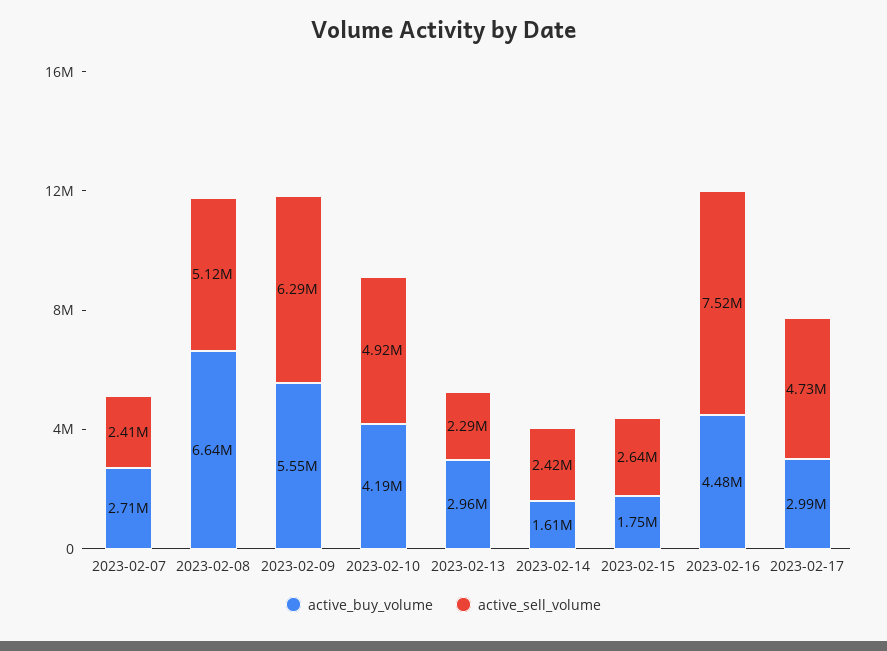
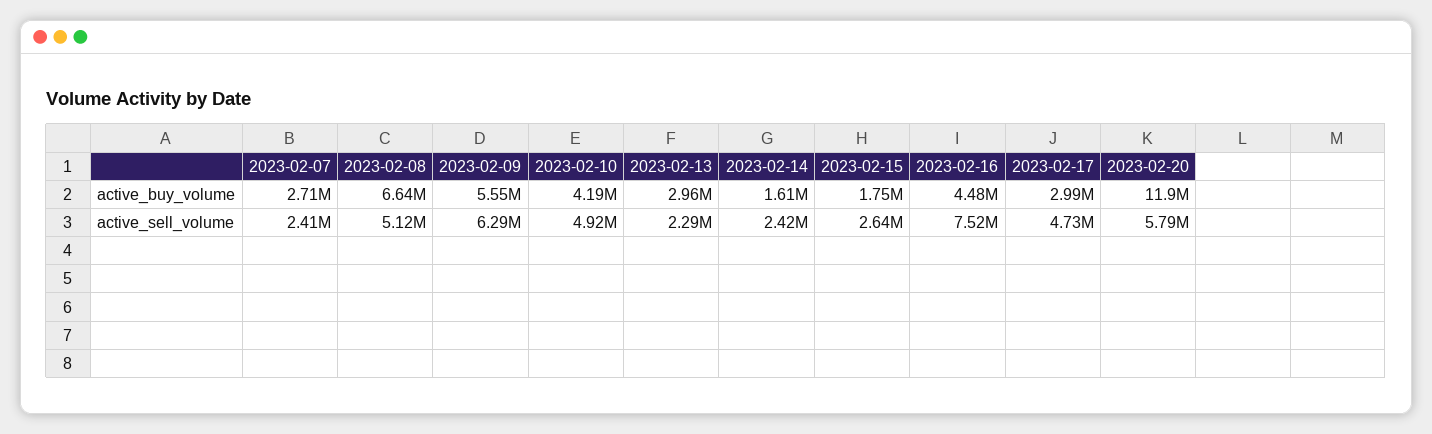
active_buy_volume, 2023-02-20: none -> 11900000
active_sell_volume, 2023-02-20: none -> 5790000

